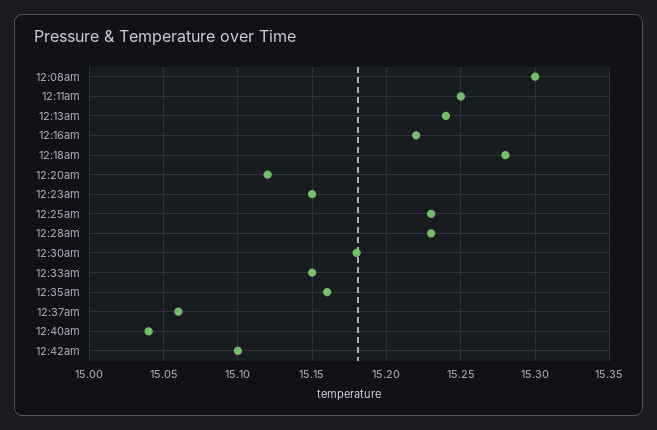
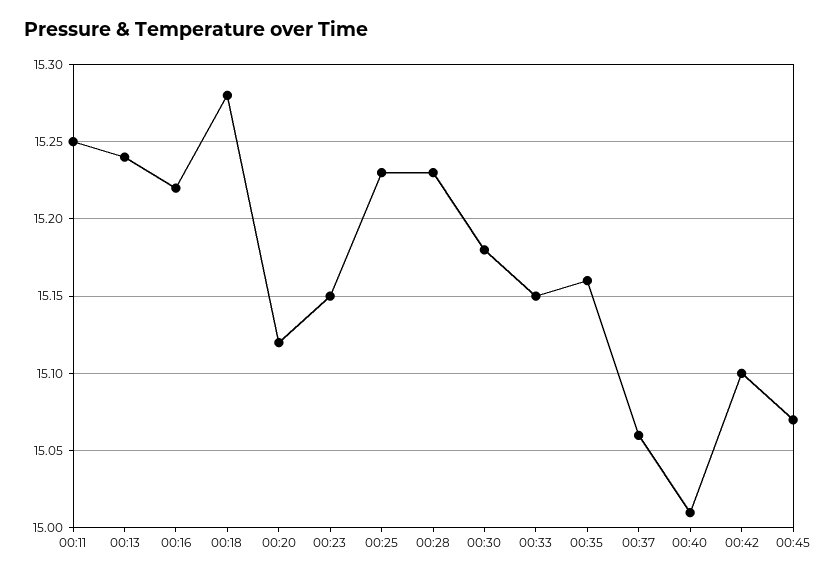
12:08am: 15.3 -> none
12:40am: 15.04 -> 15.01
00:45: none -> 15.07

